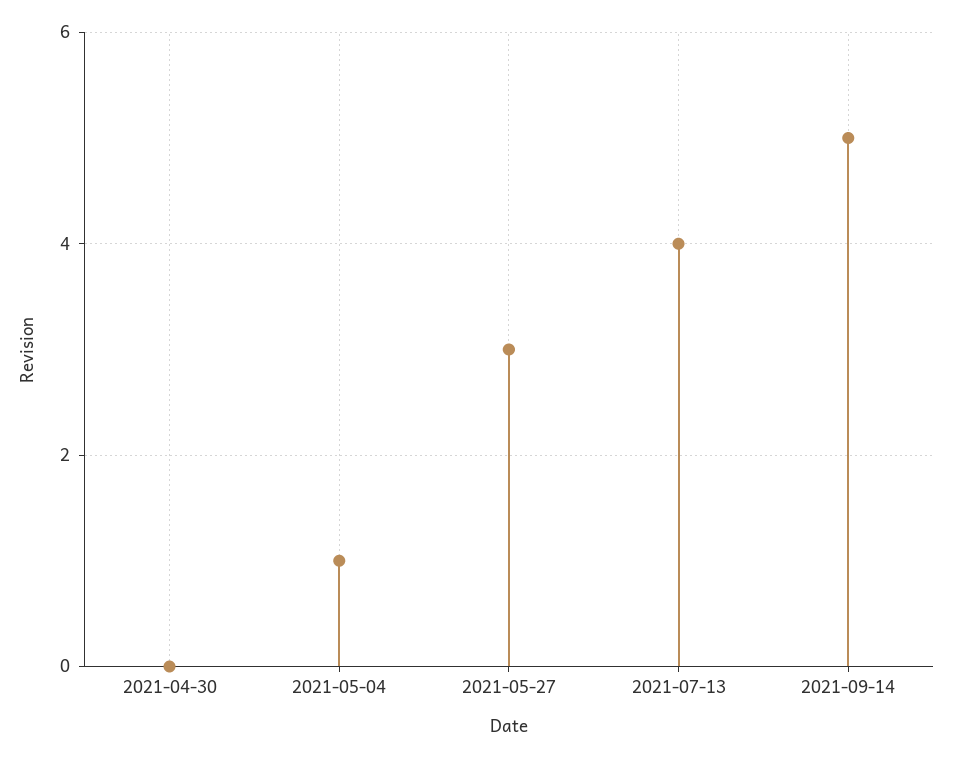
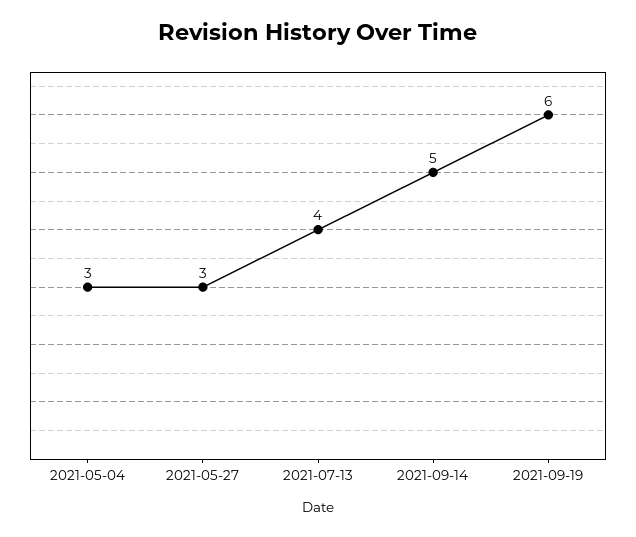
2021-04-30: 0 -> none
2021-05-04: 1 -> 3
2021-09-19: none -> 6

